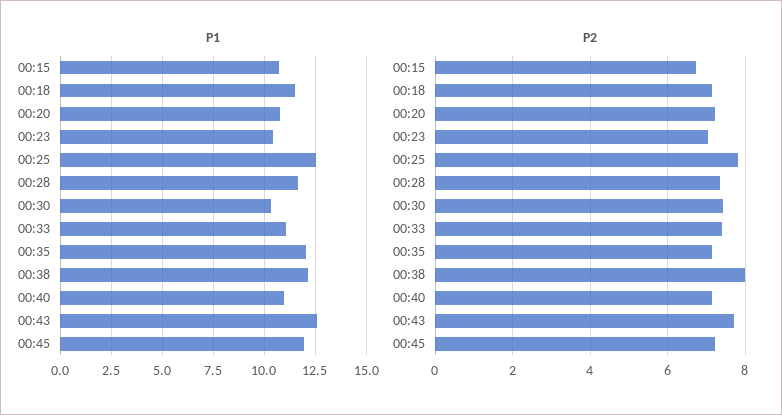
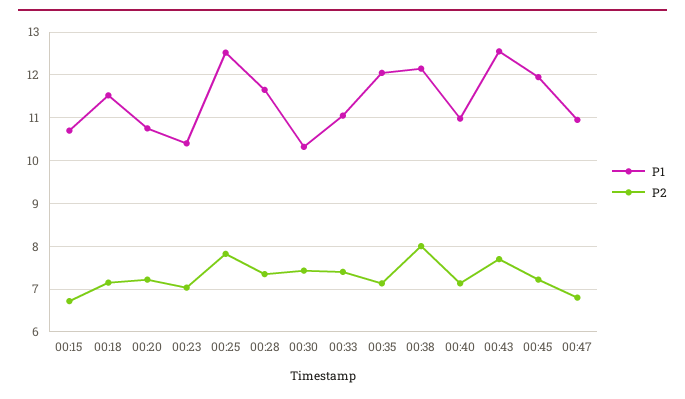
P1, 00:47: none -> 11
P2, 00:47: none -> 6.8

